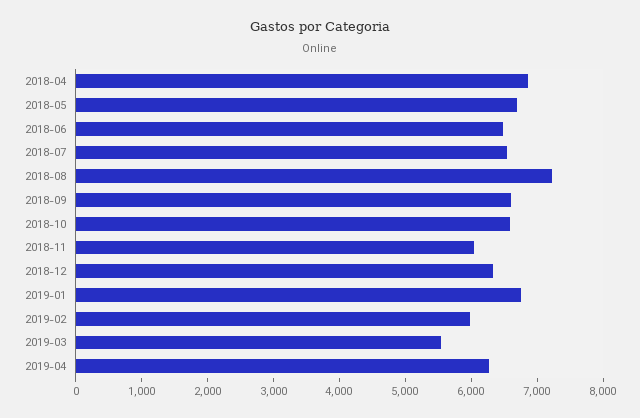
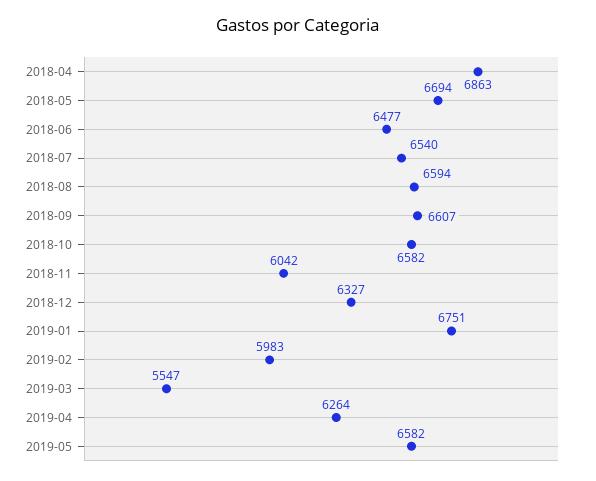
2018-08: 7200 -> 6594
2019-05: none -> 6582

